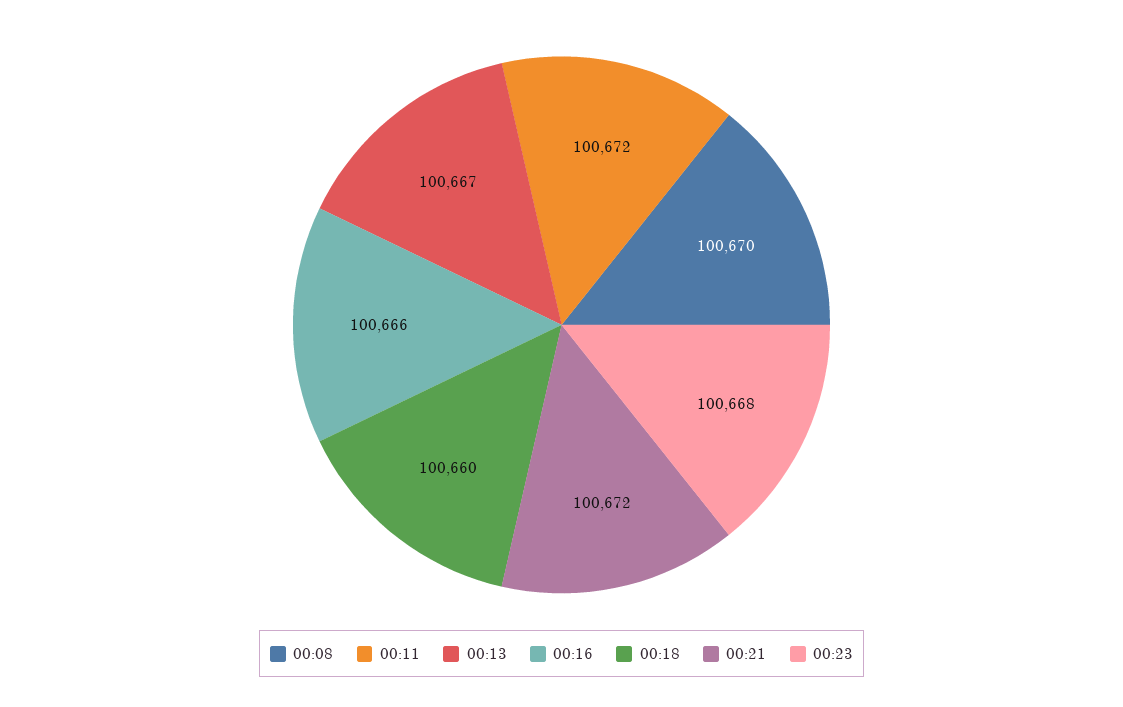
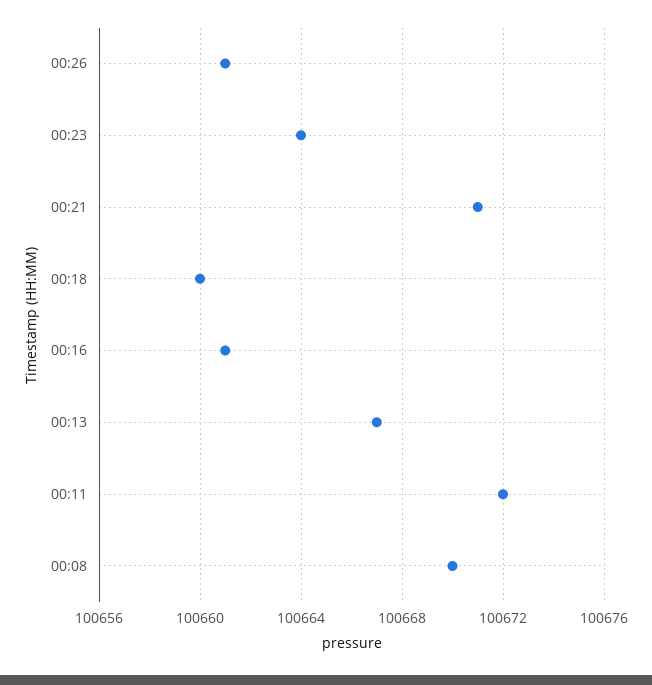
00:16: 100666 -> 100661
00:21: 100672 -> 100671
00:23: 100668 -> 100664
00:26: none -> 100661

